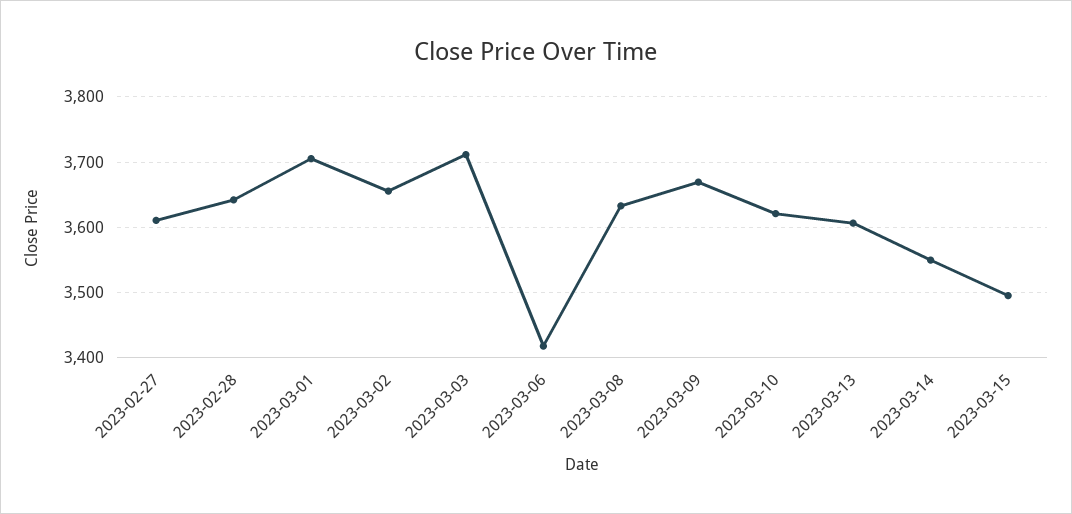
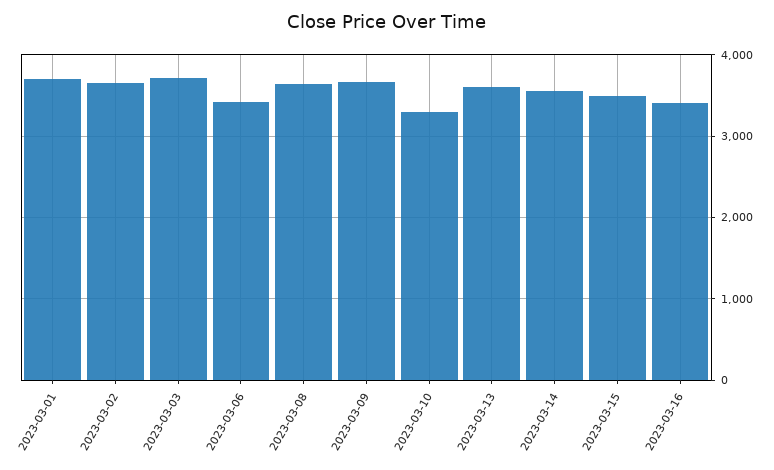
2023-02-27: 3610 -> none
2023-02-28: 3640 -> none
2023-03-10: 3620 -> 3300
2023-03-16: none -> 3400

